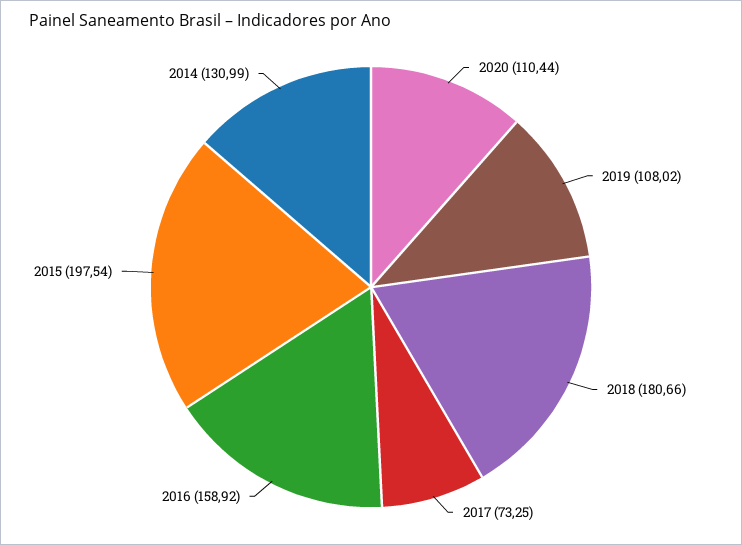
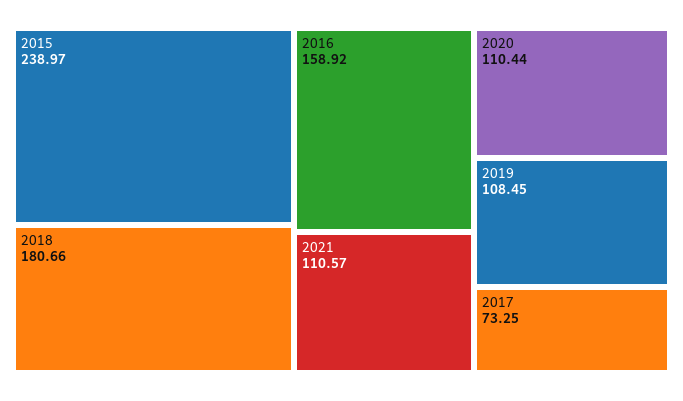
2019: 108.02 -> 108.45
2015: 197.54 -> 238.97
2014: 130.99 -> none
2021: none -> 110.57

